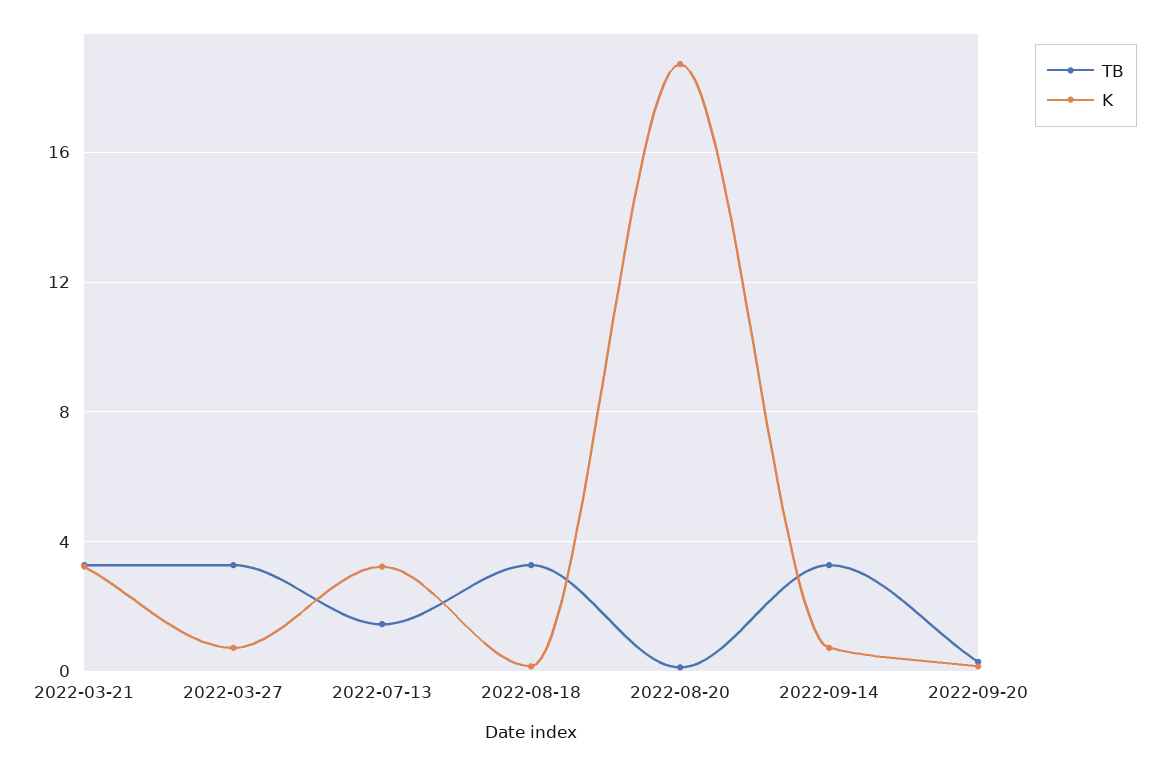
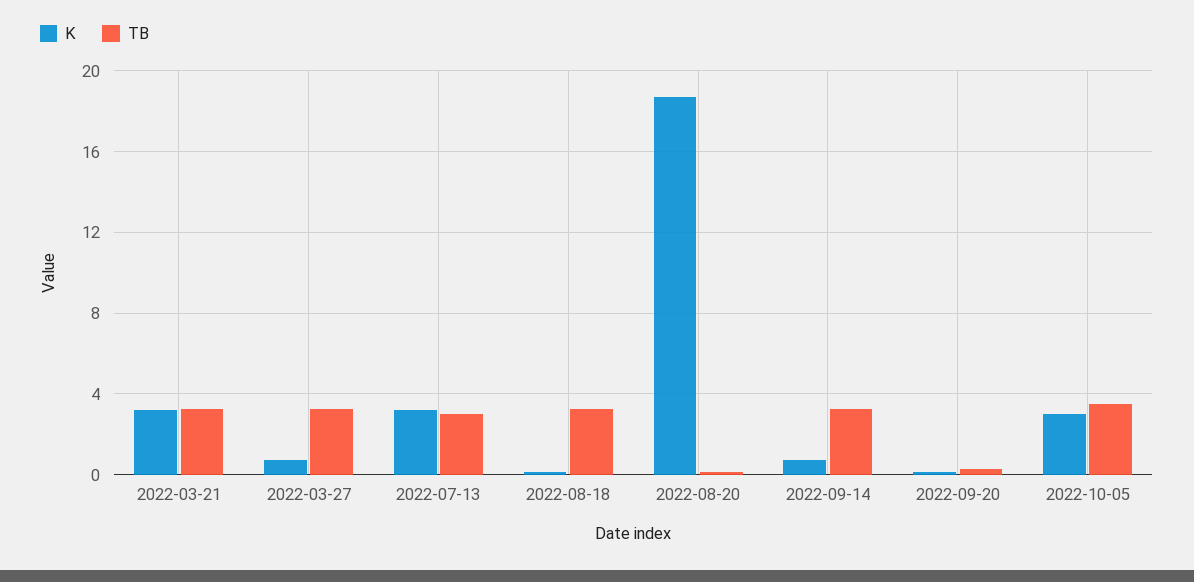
TB, 2022-07-13: 1.5 -> 3
K, 2022-10-05: none -> 3
TB, 2022-10-05: none -> 3.5

